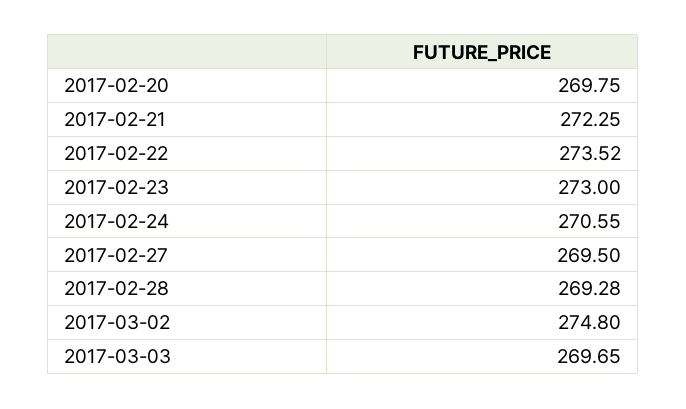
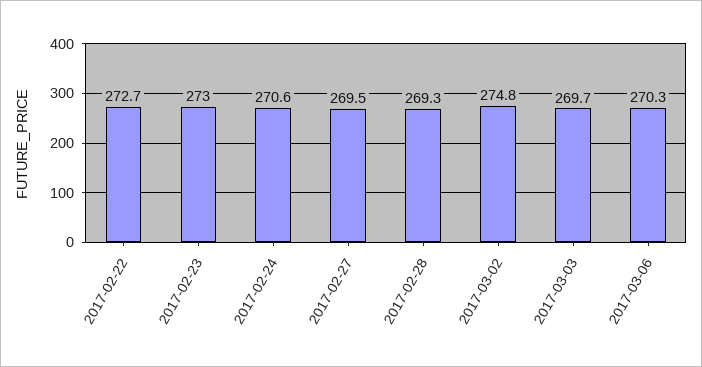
2017-02-20: 269.75 -> none
2017-02-21: 272.25 -> none
2017-02-22: 273.52 -> 272.7
2017-03-06: none -> 270.3

